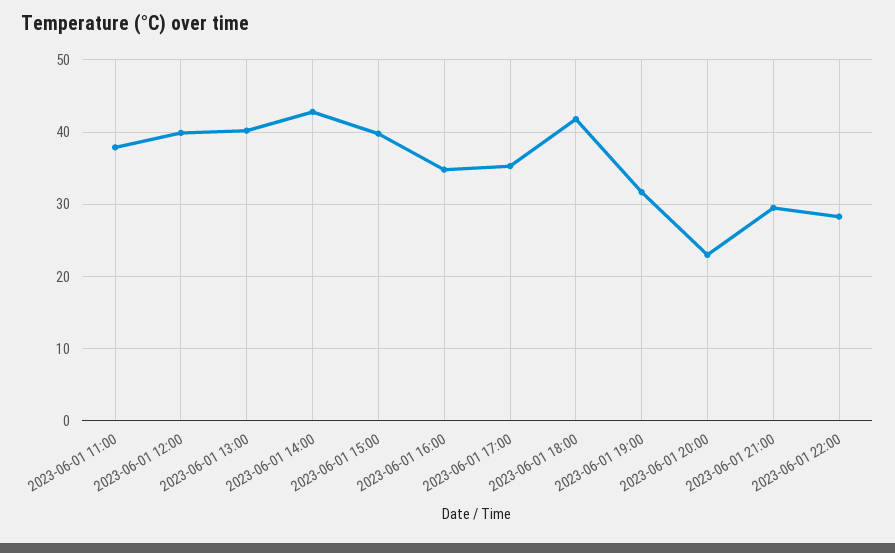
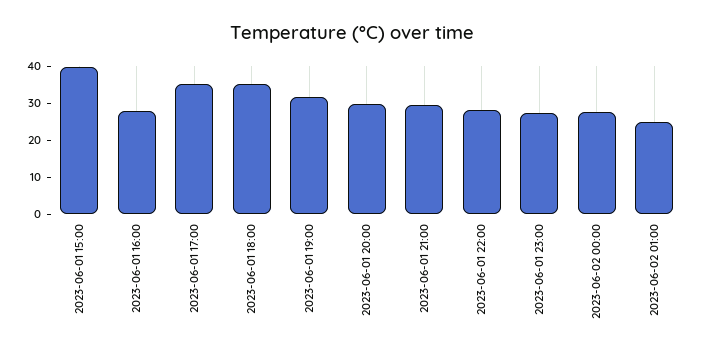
2023-06-01 11:00: 38 -> none
2023-06-01 12:00: 40 -> none
2023-06-01 13:00: 40 -> none
2023-06-01 14:00: 43 -> none
2023-06-01 16:00: 35 -> 27.5
2023-06-01 18:00: 42 -> 35
2023-06-01 20:00: 23 -> 30
2023-06-01 23:00: none -> 27.5
2023-06-02 00:00: none -> 27.5
2023-06-02 01:00: none -> 25

